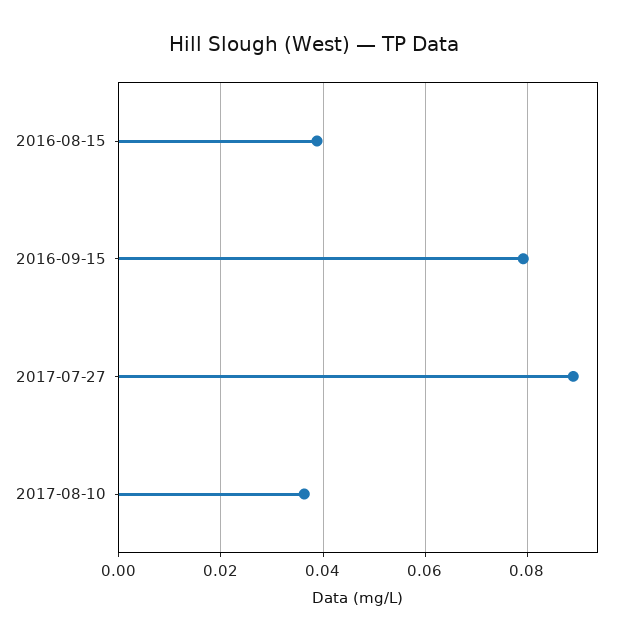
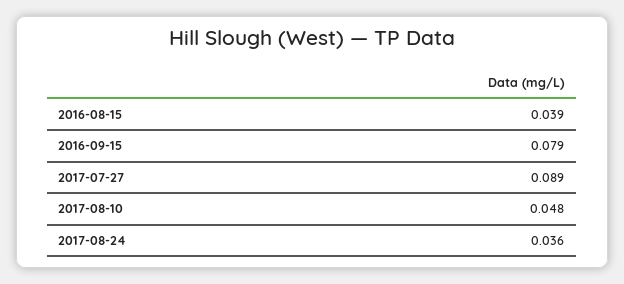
2017-08-10: 0.036 -> 0.048
2017-08-24: none -> 0.036

